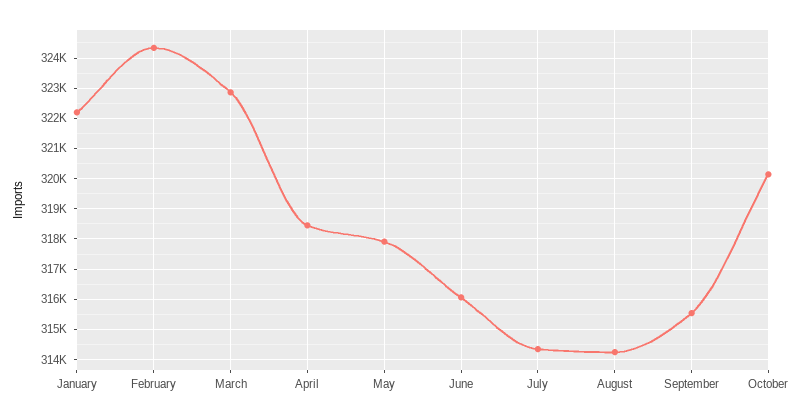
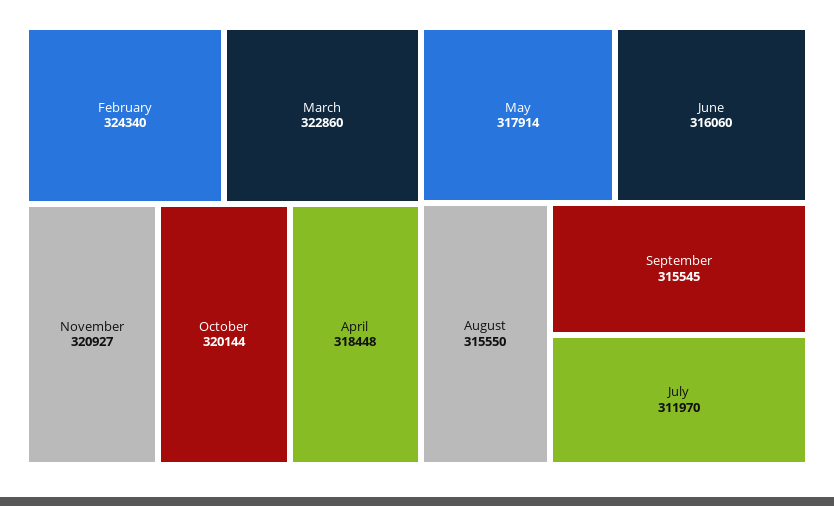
January: 322200 -> none
July: 314400 -> 311970
August: 314200 -> 315550
November: none -> 320927

